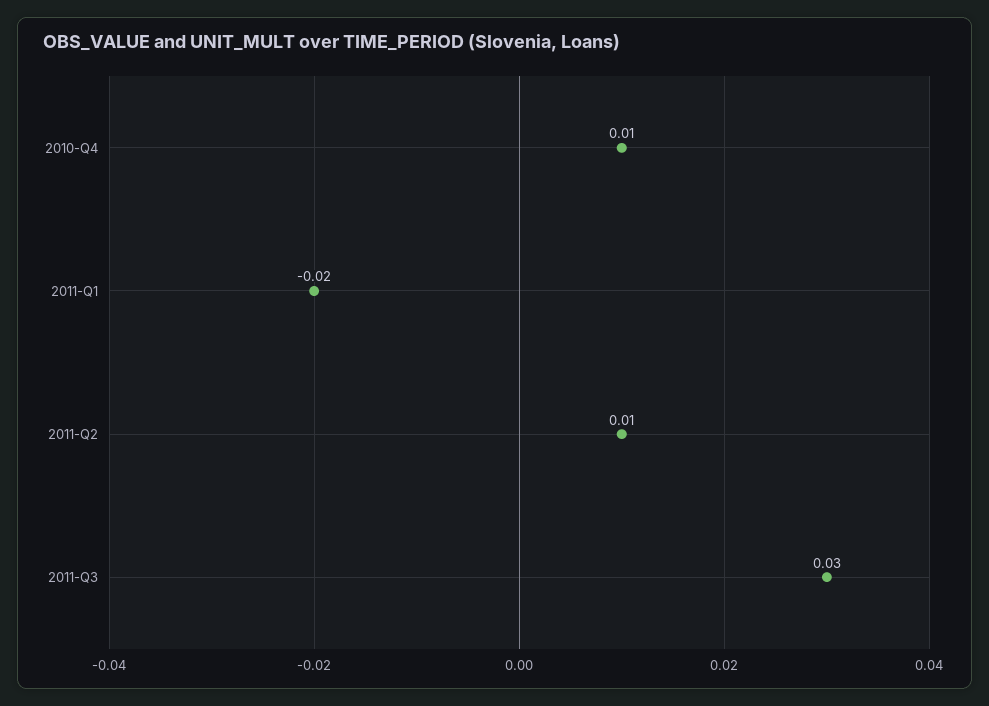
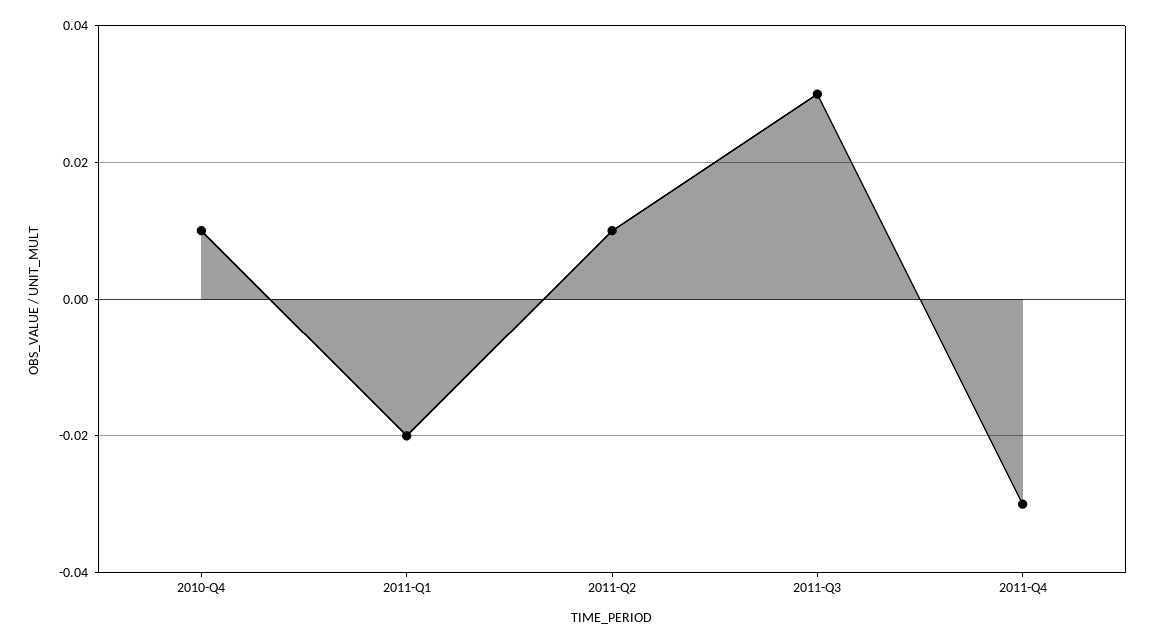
2011-Q4: none -> -0.03

